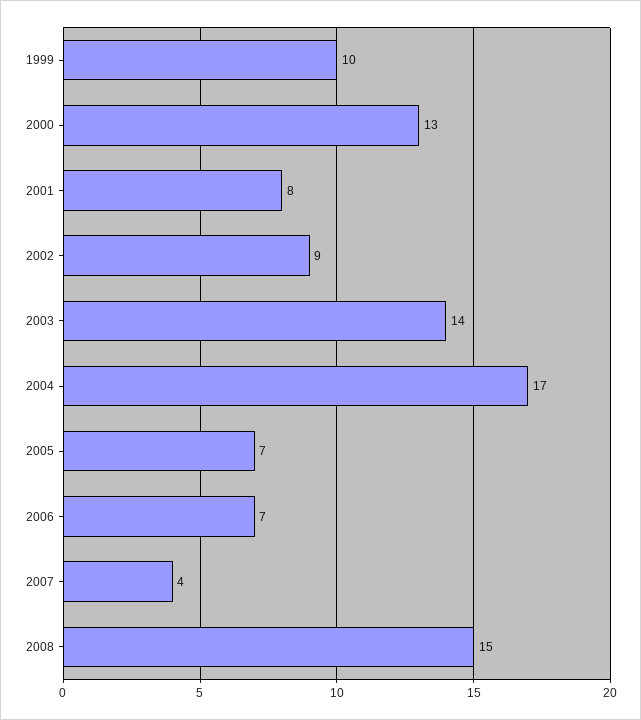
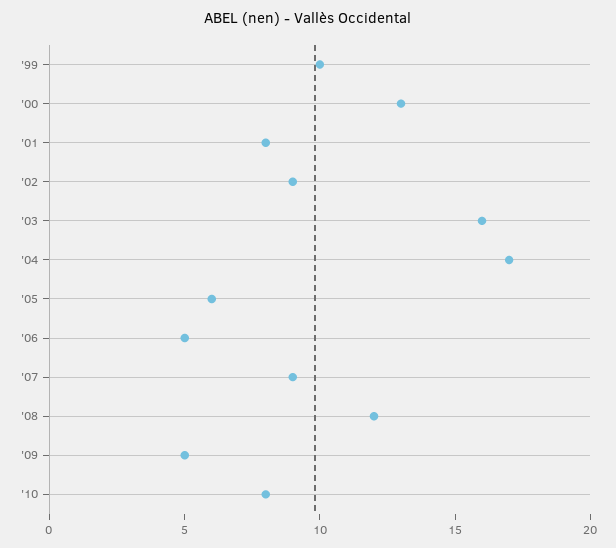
2003: 14 -> 16
2005: 7 -> 6
2006: 7 -> 5
2007: 4 -> 9
2008: 15 -> 12
'09: none -> 5
'10: none -> 8

